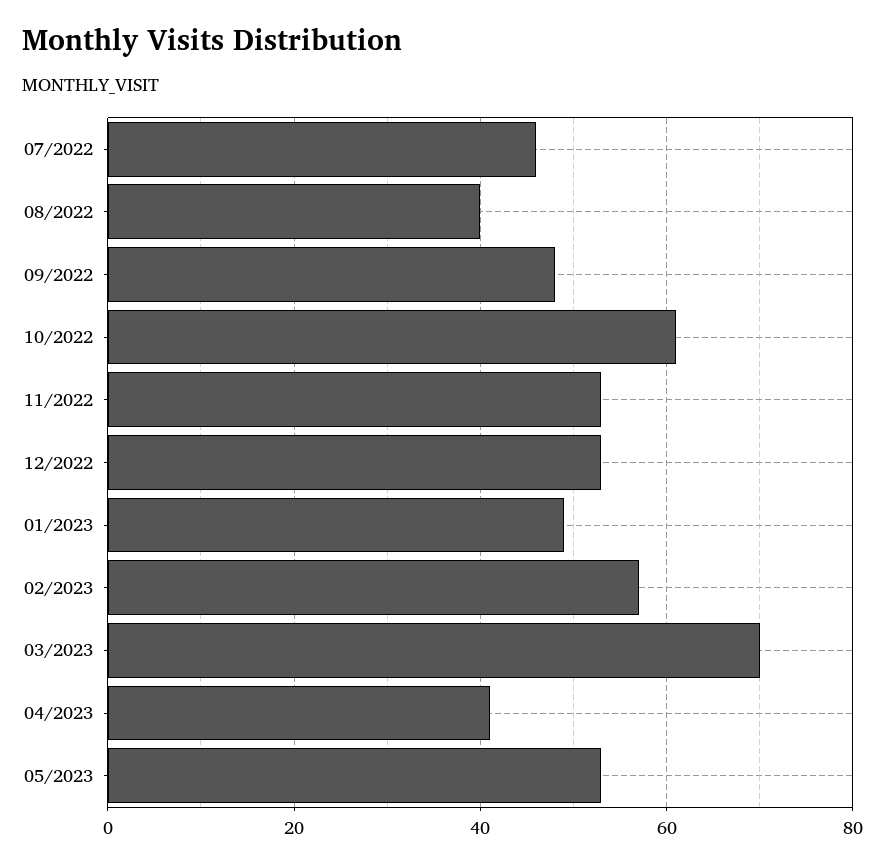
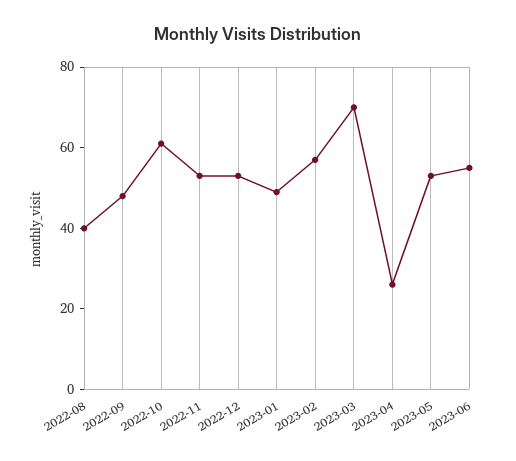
07/2022: 45 -> none
04/2023: 40 -> 25
2023-06: none -> 55

